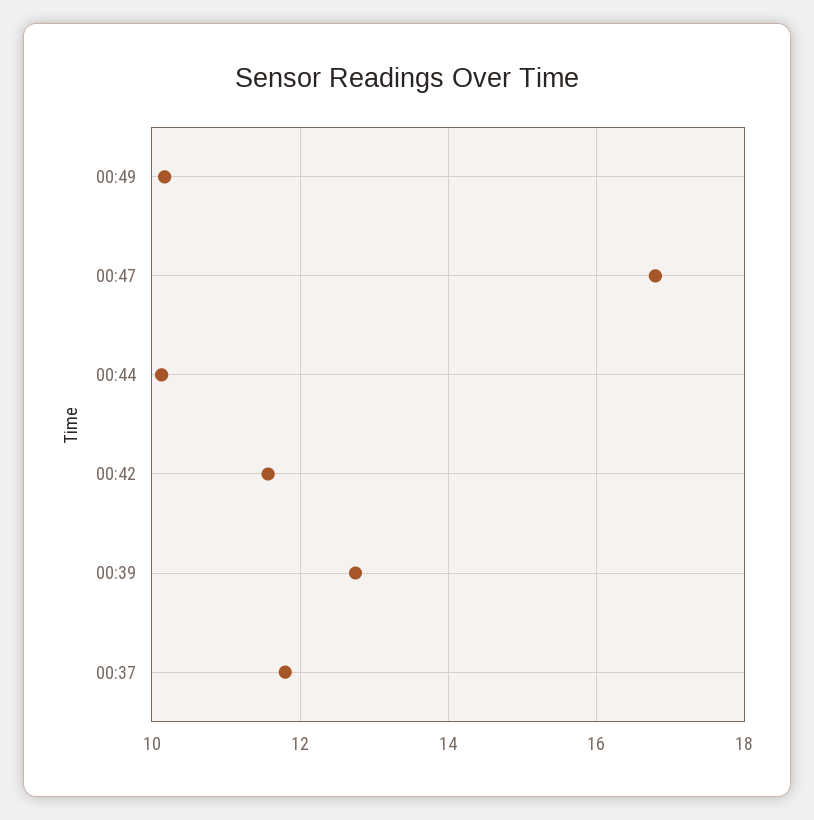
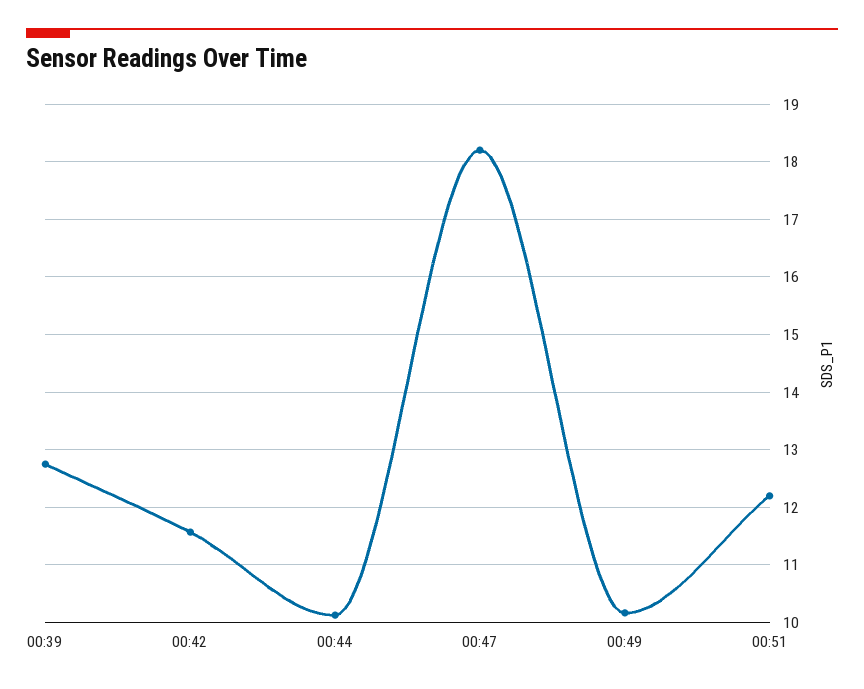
00:47: 16.8 -> 18.2
00:37: 11.8 -> none
00:51: none -> 12.2

